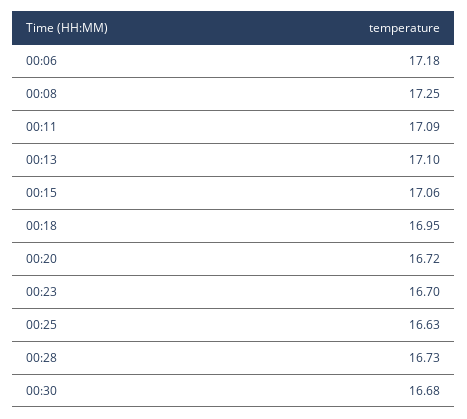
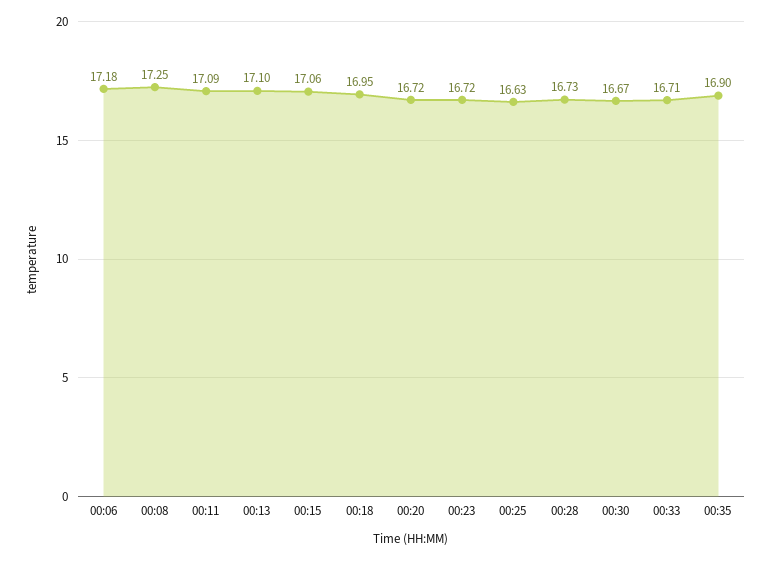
00:23: 16.7 -> 16.72
00:30: 16.68 -> 16.67
00:33: none -> 16.71
00:35: none -> 16.9

